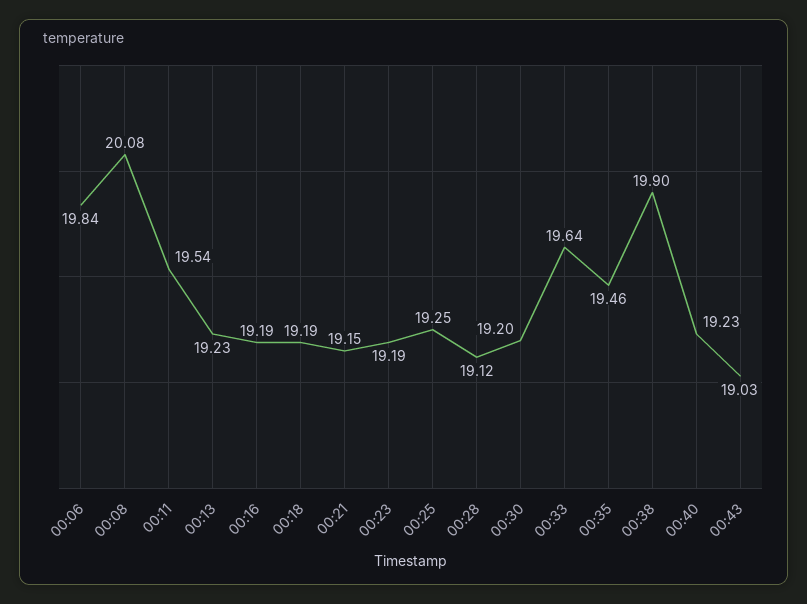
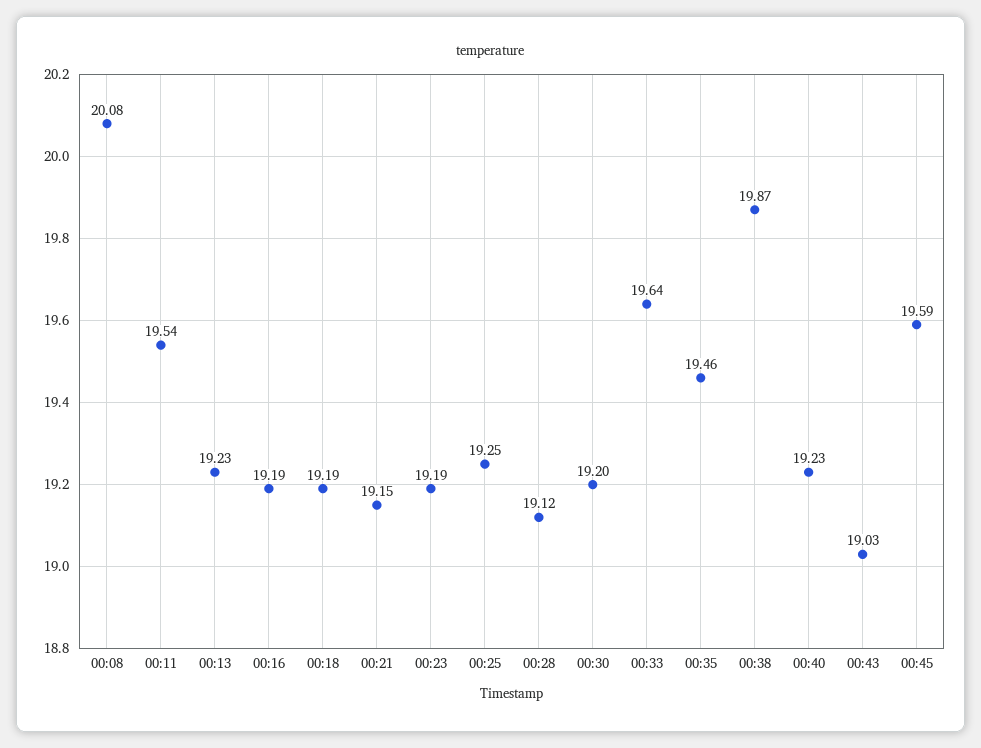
00:06: 19.84 -> none
00:38: 19.9 -> 19.87
00:45: none -> 19.59

